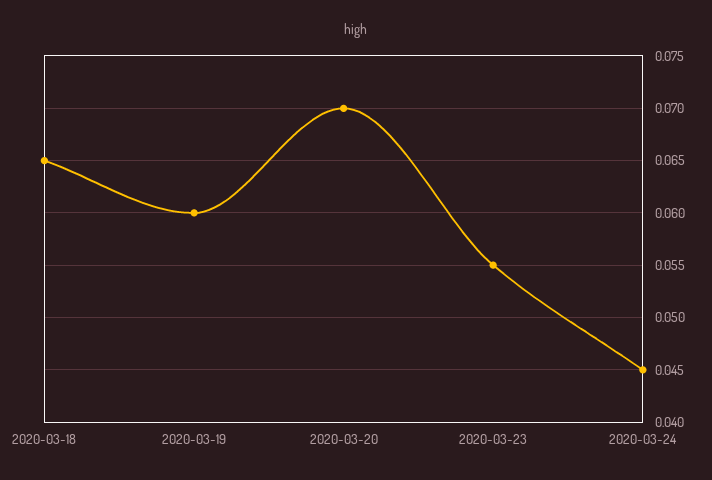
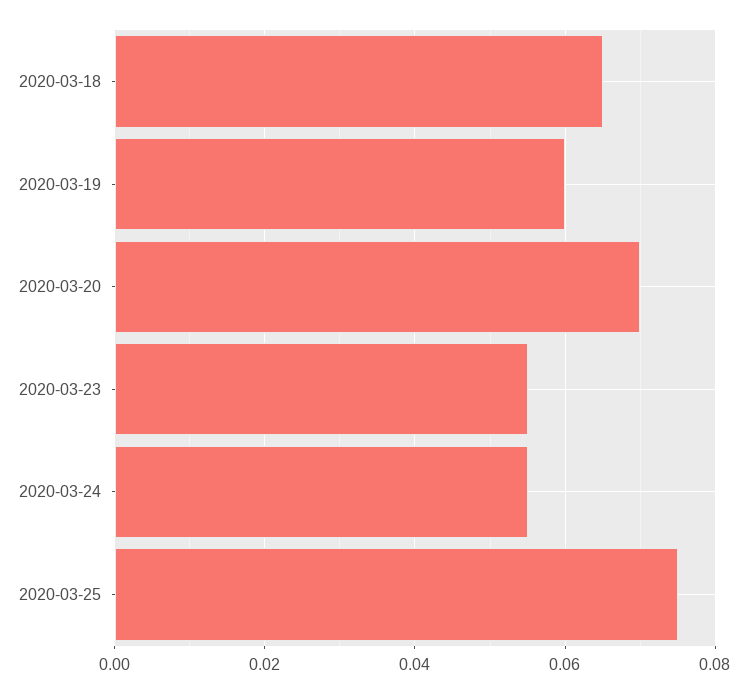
2020-03-24: 0.045 -> 0.055
2020-03-25: none -> 0.075

